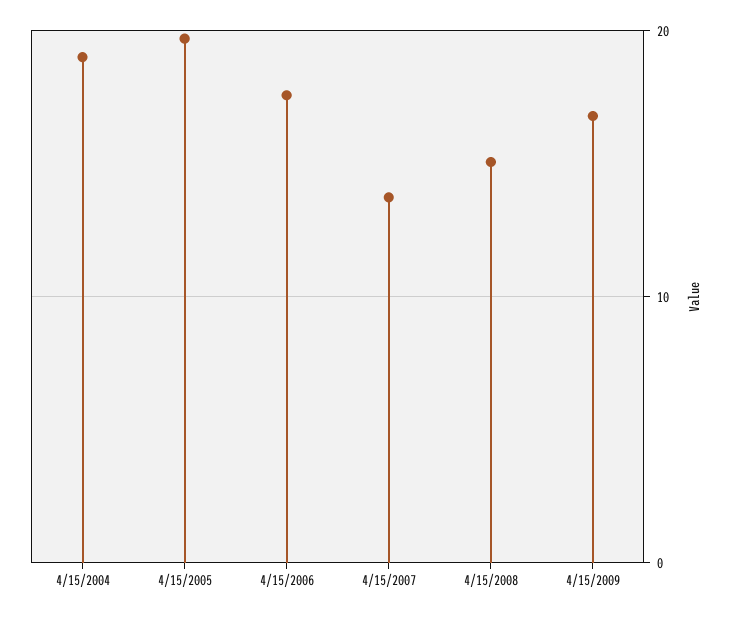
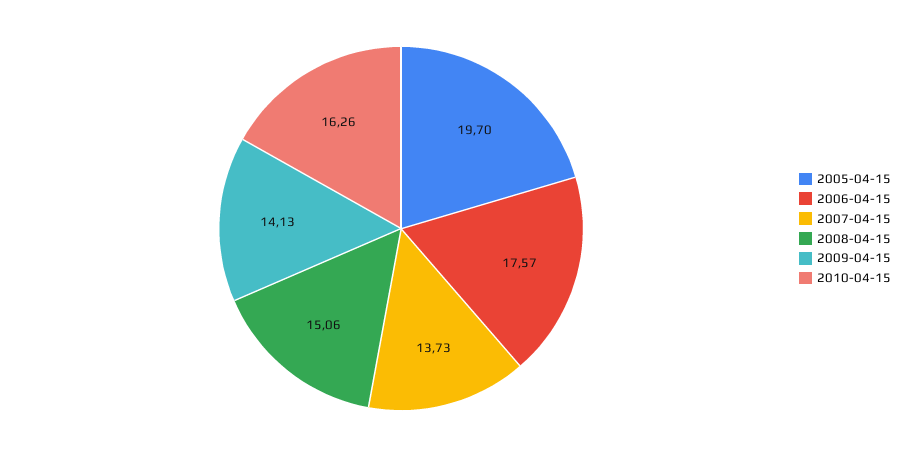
4/15/2004: 19 -> none
4/15/2009: 17 -> 14.13
2010-04-15: none -> 16.26

